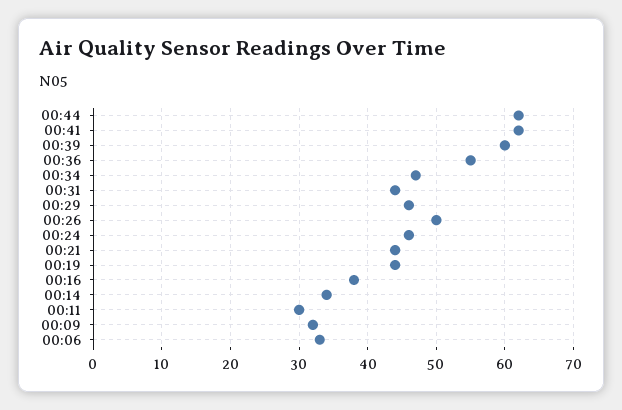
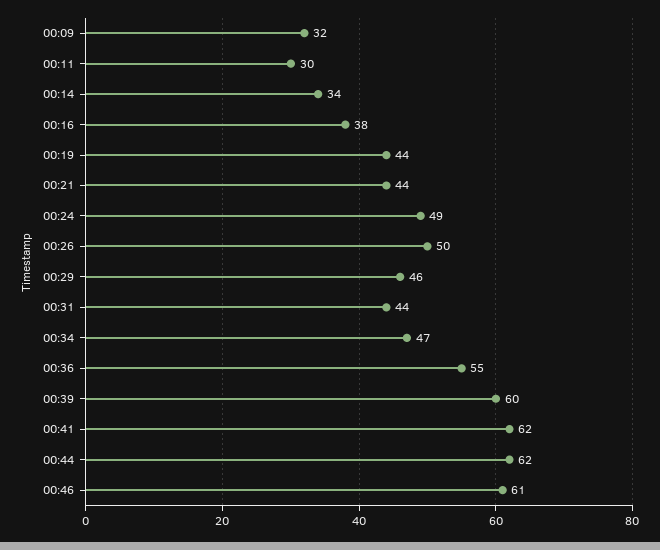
00:24: 46 -> 49
00:06: 33 -> none
00:46: none -> 61

